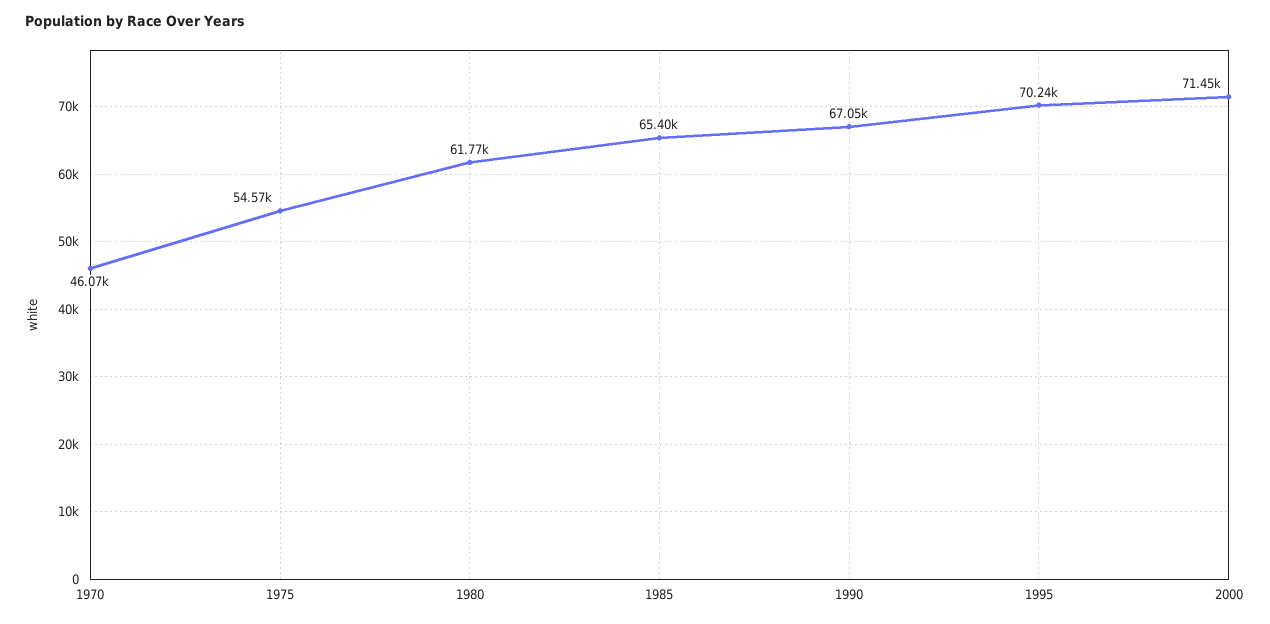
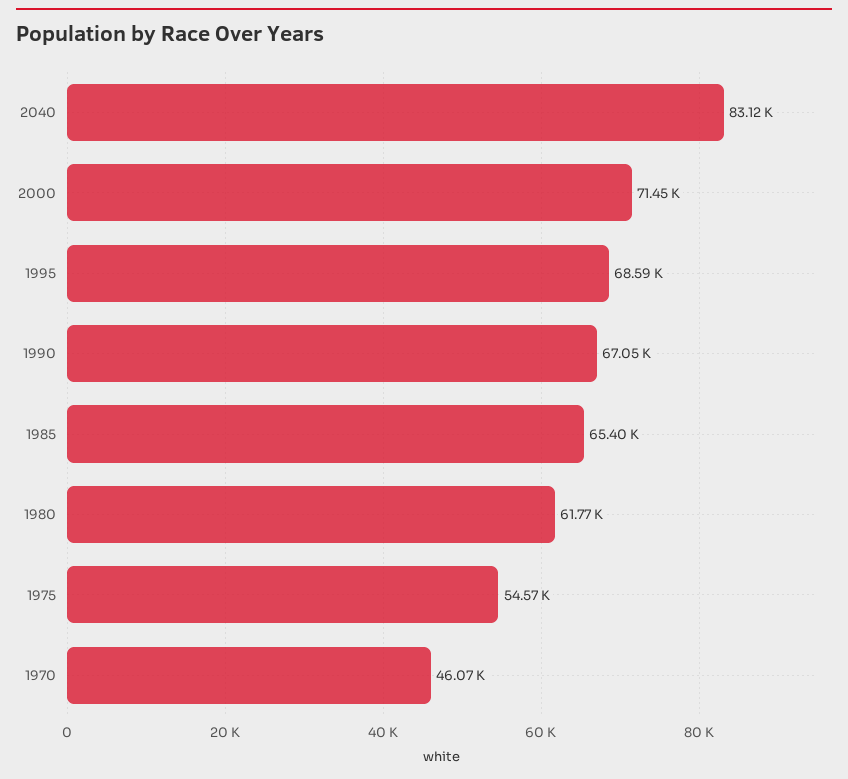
1995: 70240 -> 68590
2040: none -> 83120

